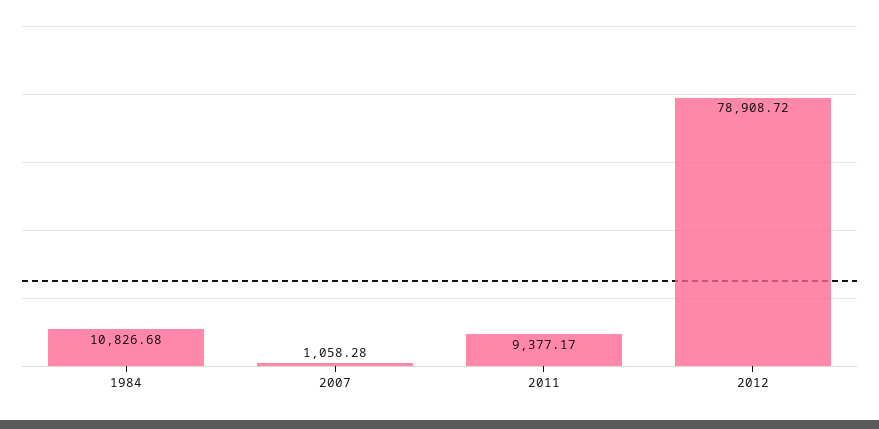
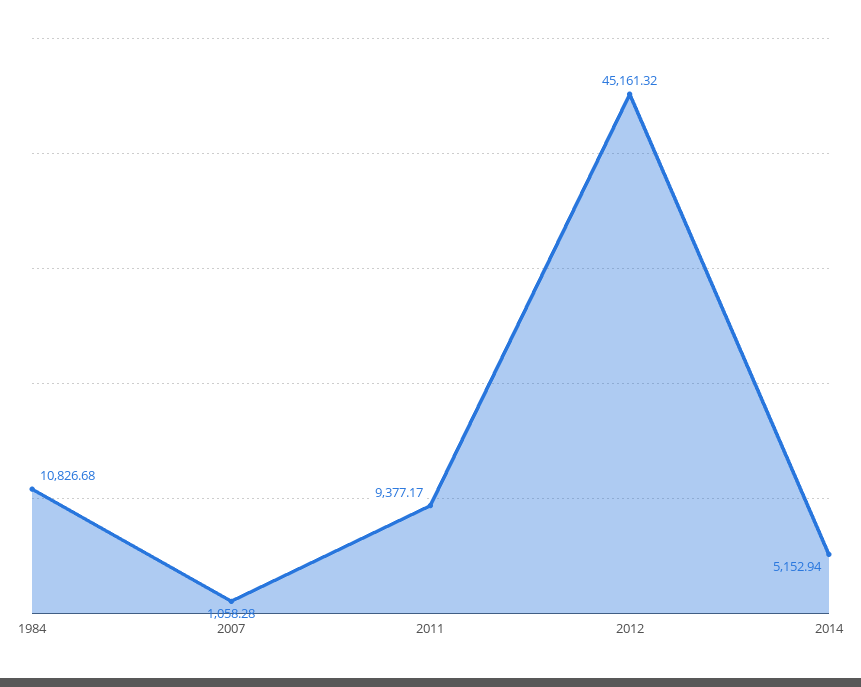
2012: 78908.72 -> 45161.32
2014: none -> 5152.94

